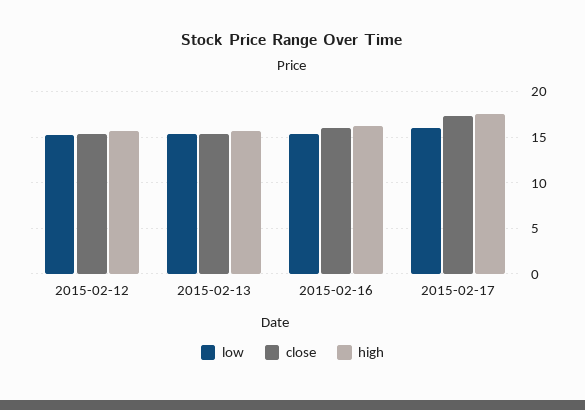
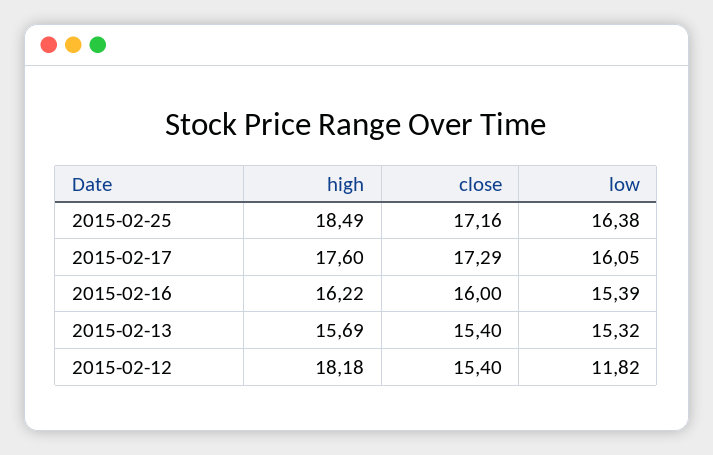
low, 2015-02-12: 15 -> 11.82
high, 2015-02-12: 16 -> 18.18
high, 2015-02-25: none -> 18.49
close, 2015-02-25: none -> 17.16
low, 2015-02-25: none -> 16.38

